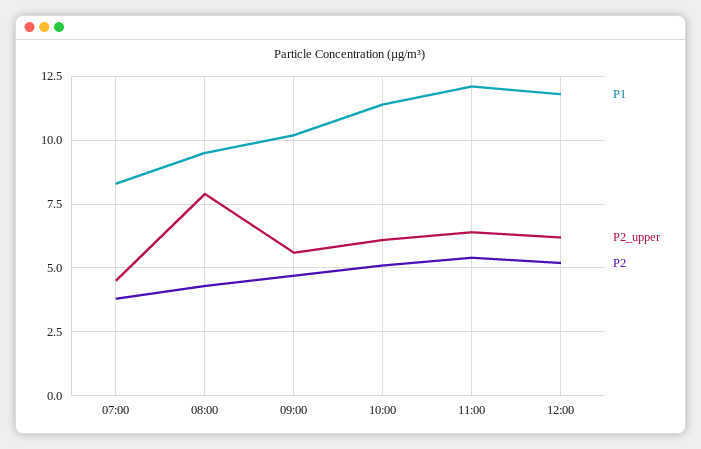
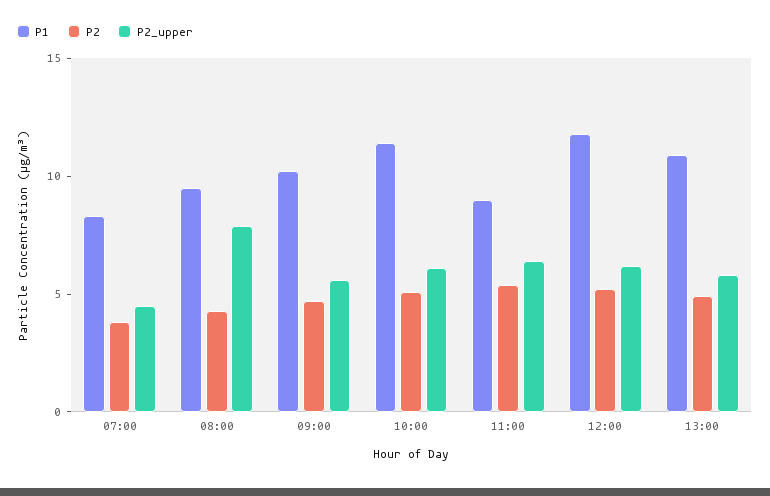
P1, 11:00: 12 -> 9
P1, 13:00: none -> 11
P2, 13:00: none -> 5
P2_upper, 13:00: none -> 6

